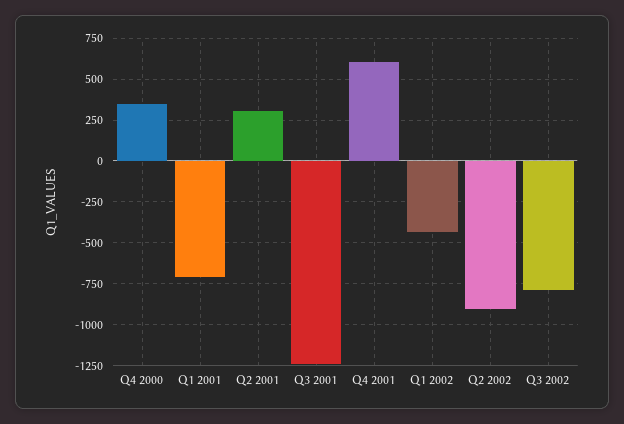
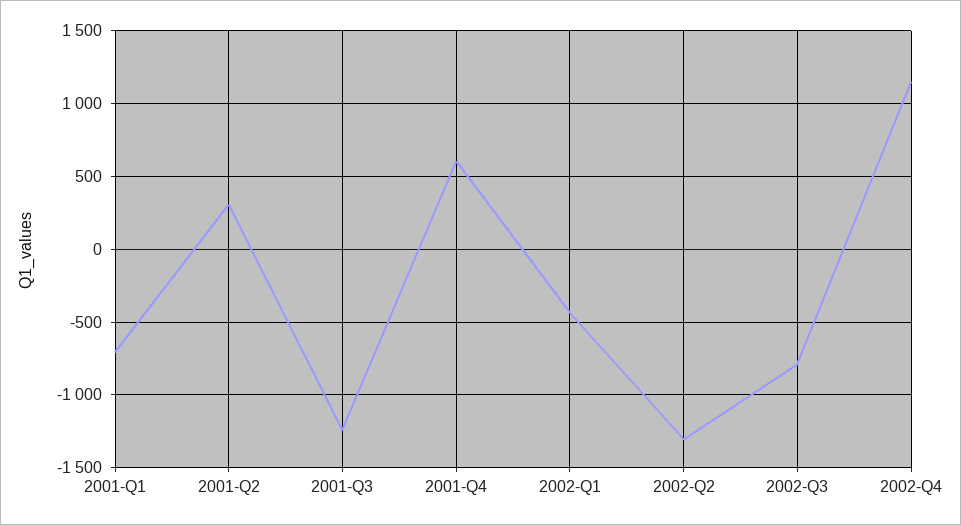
Q4 2000: 350 -> none
Q2 2002: -900 -> -1300
2002-Q4: none -> 1150

